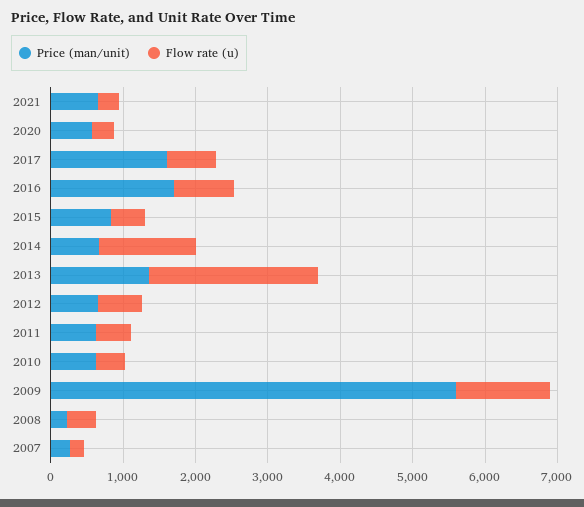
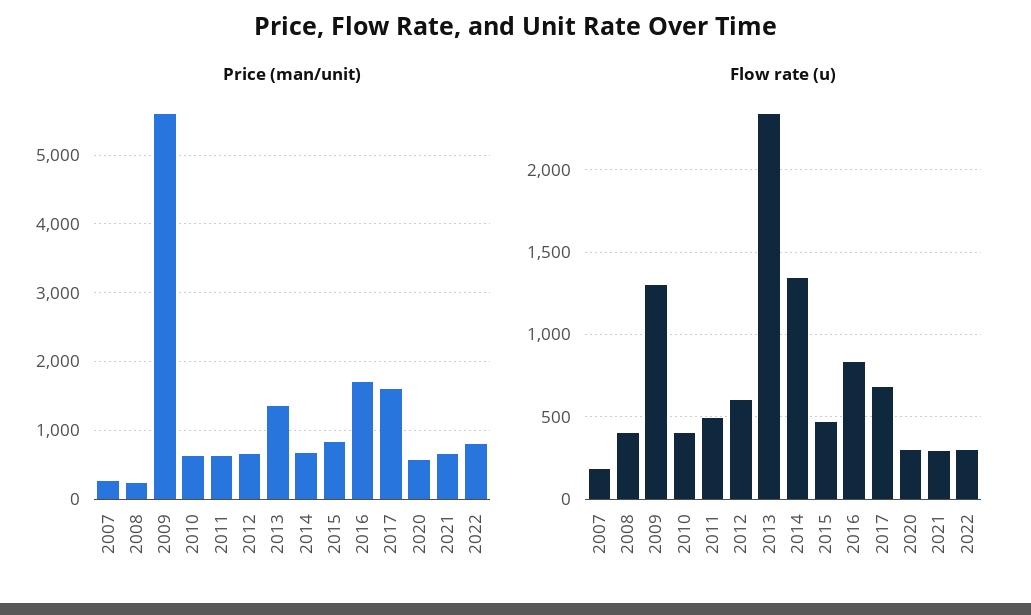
Price (man/unit), 2022: none -> 800
Flow rate (u), 2022: none -> 300

